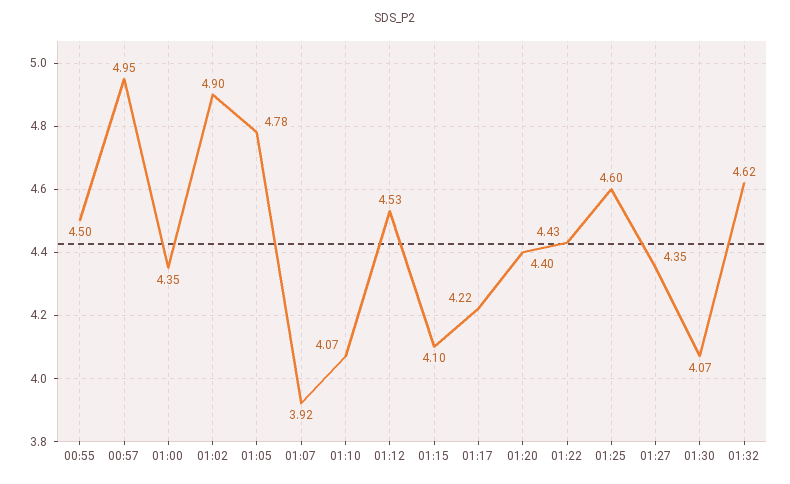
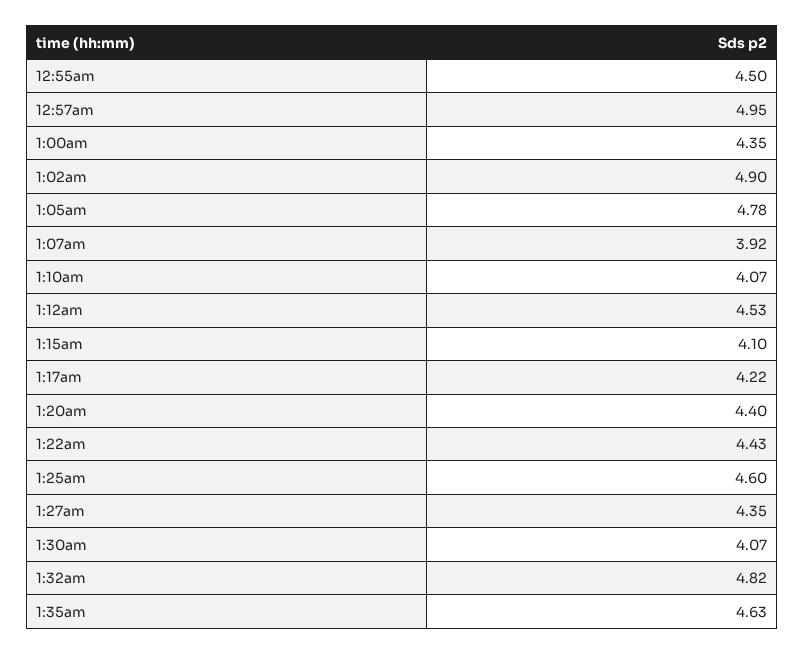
01:32: 4.62 -> 4.82
1:35am: none -> 4.63

